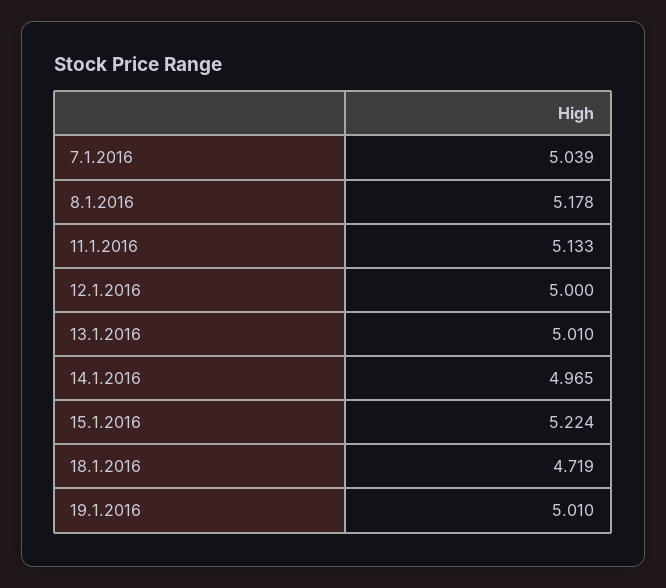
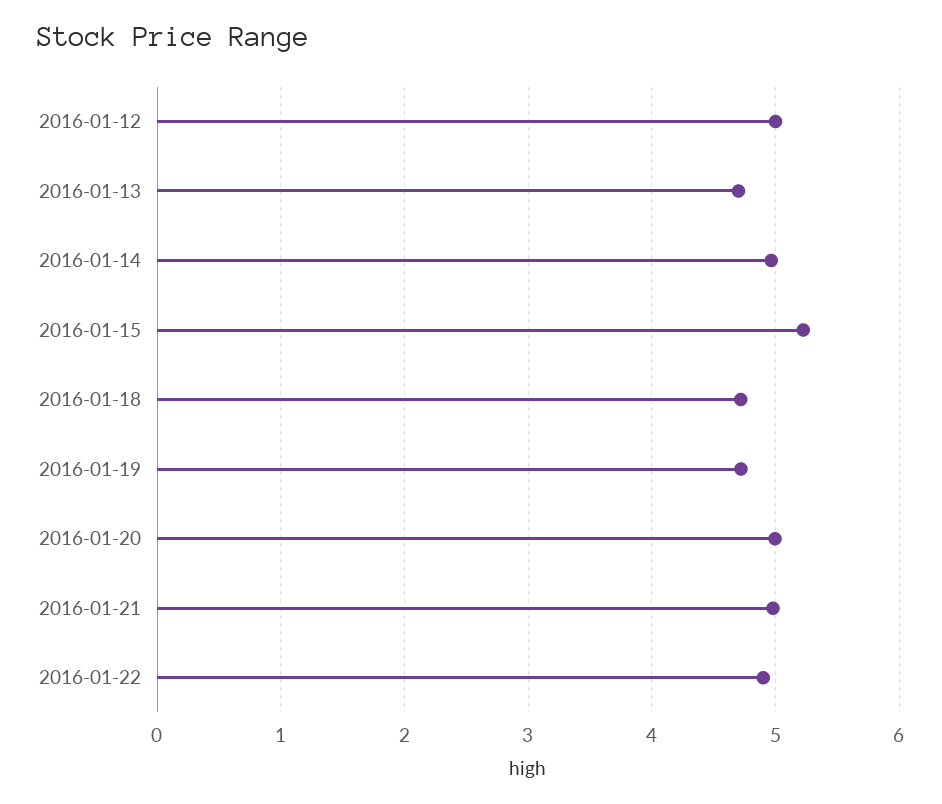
7.1.2016: 5.039 -> none
8.1.2016: 5.178 -> none
11.1.2016: 5.133 -> none
13.1.2016: 5.01 -> 4.7
19.1.2016: 5.01 -> 4.7
2016-01-20: none -> 5
2016-01-21: none -> 5
2016-01-22: none -> 4.9

